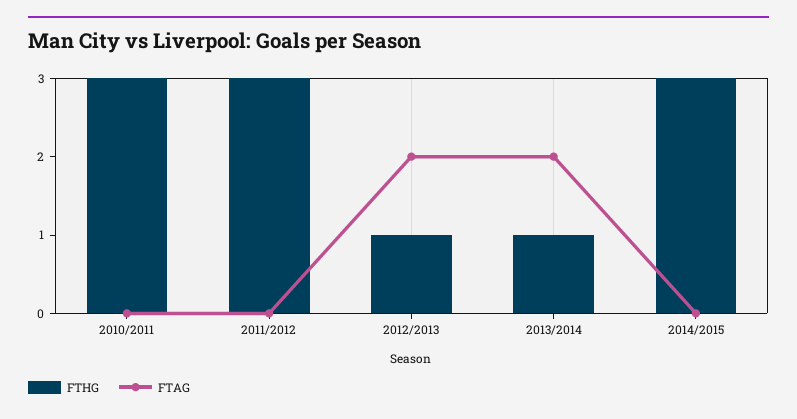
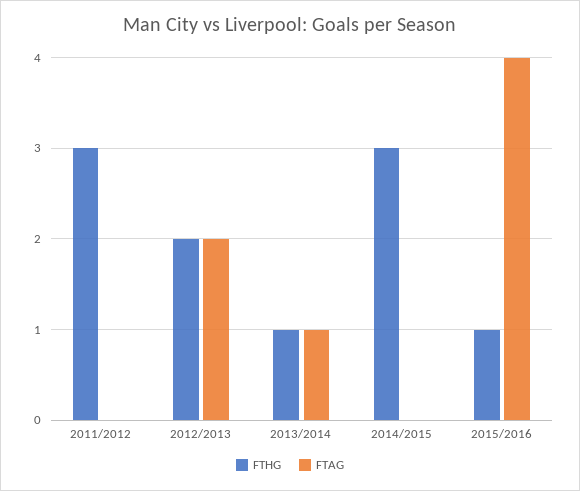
FTHG, 2010/2011: 3 -> none
FTAG, 2010/2011: 0 -> none
FTHG, 2012/2013: 1 -> 2
FTAG, 2013/2014: 2 -> 1
FTHG, 2015/2016: none -> 1
FTAG, 2015/2016: none -> 4

